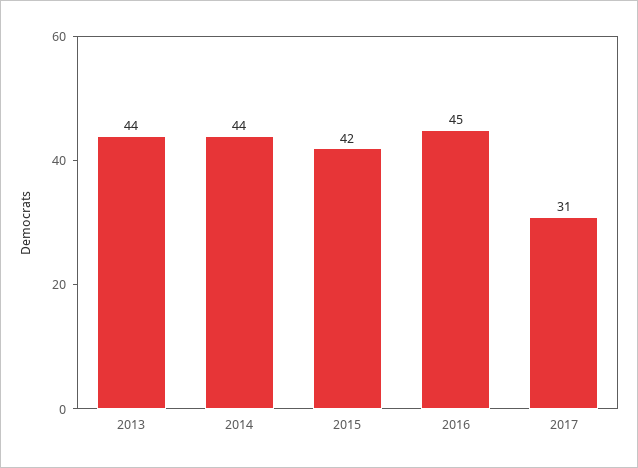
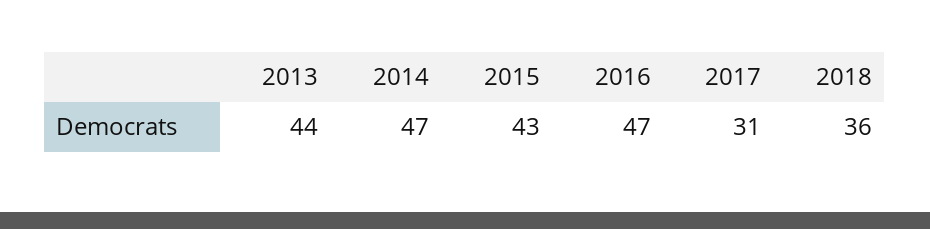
2014: 44 -> 47
2015: 42 -> 43
2016: 45 -> 47
2018: none -> 36

